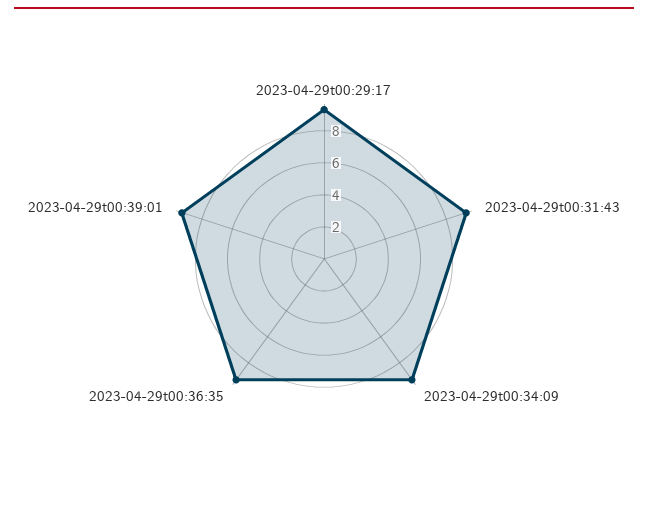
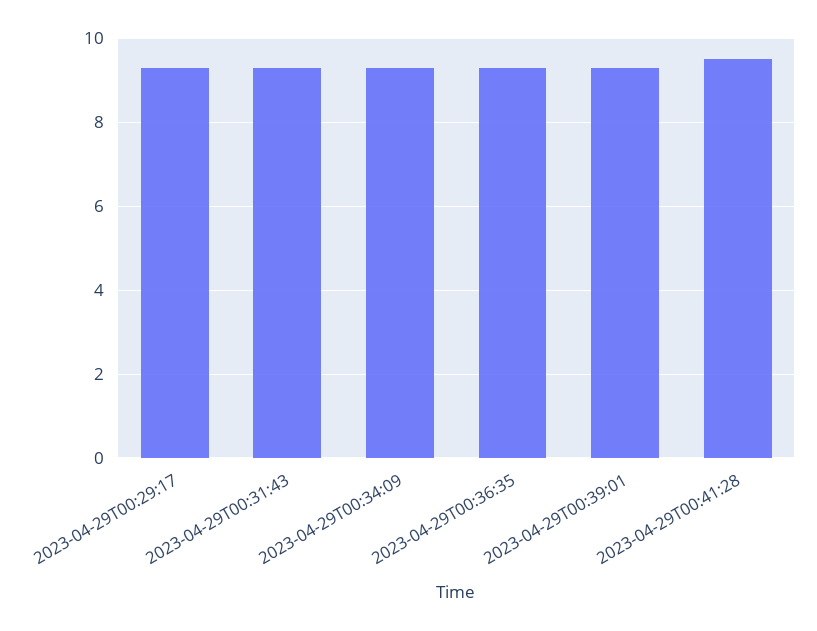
2023-04-29T00:41:28: none -> 9.5

